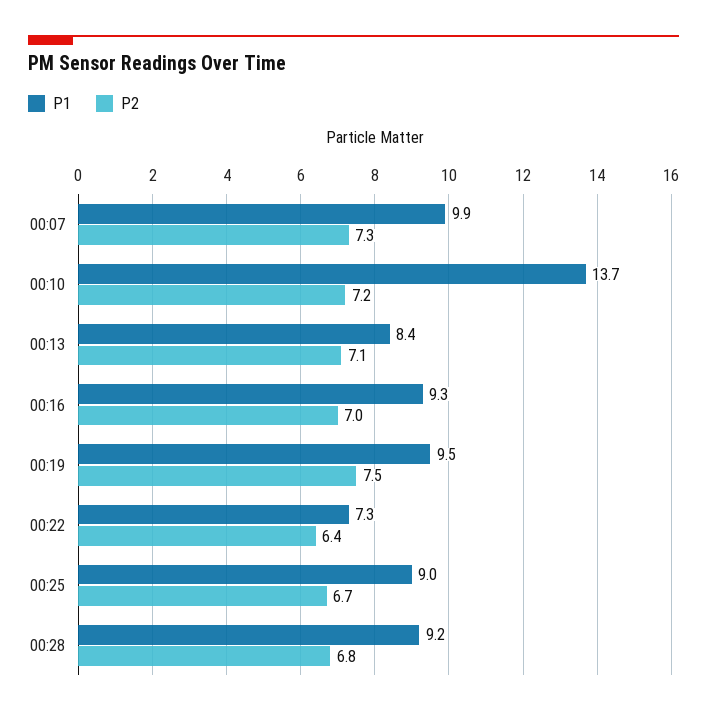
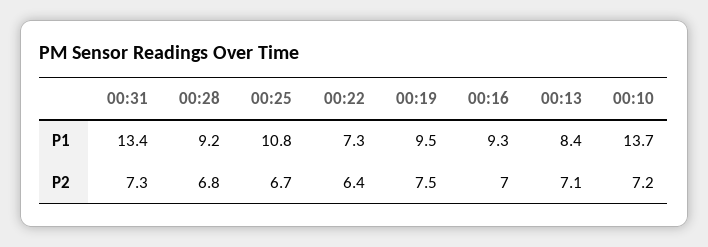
P1, 00:07: 9.9 -> none
P2, 00:07: 7.3 -> none
P1, 00:25: 9 -> 10.8
P1, 00:31: none -> 13.4
P2, 00:31: none -> 7.3

